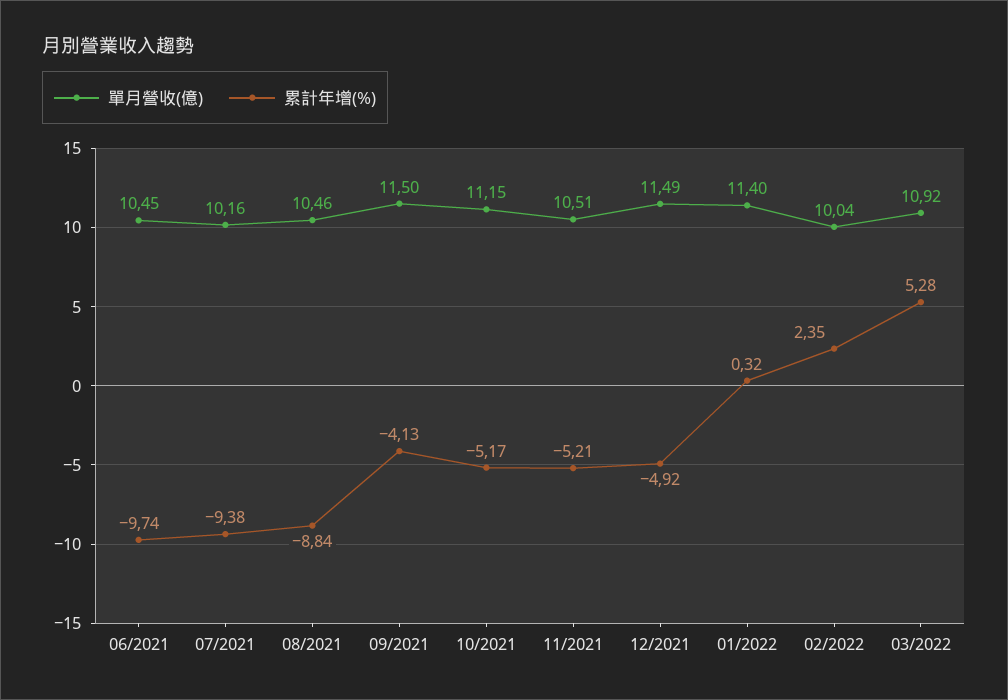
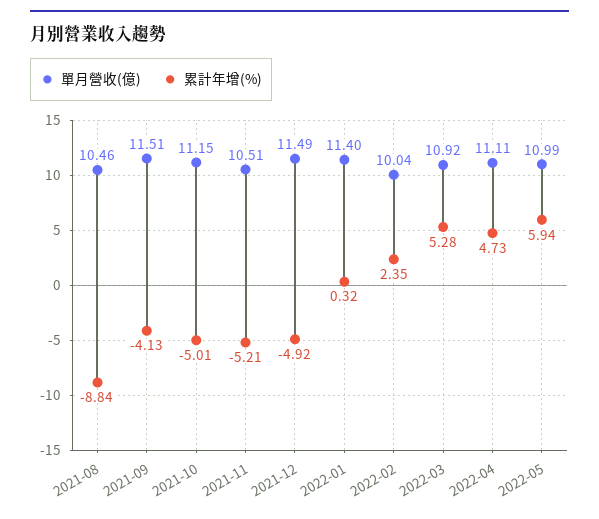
單月營收(億), 06/2021: 10.45 -> none
累計年增(%), 06/2021: -9.74 -> none
單月營收(億), 07/2021: 10.16 -> none
累計年增(%), 07/2021: -9.38 -> none
單月營收(億), 09/2021: 11.5 -> 11.51
累計年增(%), 10/2021: -5.17 -> -5.01
單月營收(億), 2022-04: none -> 11.11
累計年增(%), 2022-04: none -> 4.73
單月營收(億), 2022-05: none -> 10.99
累計年增(%), 2022-05: none -> 5.94

